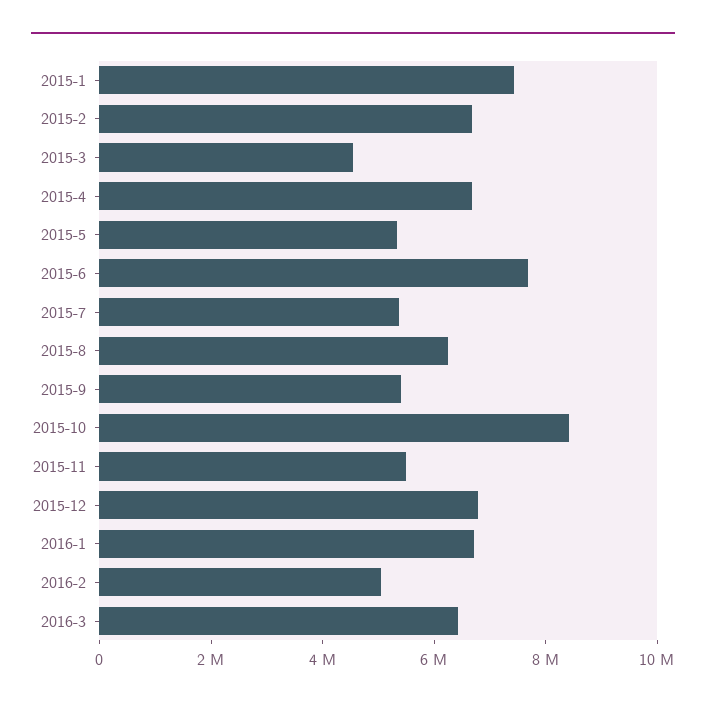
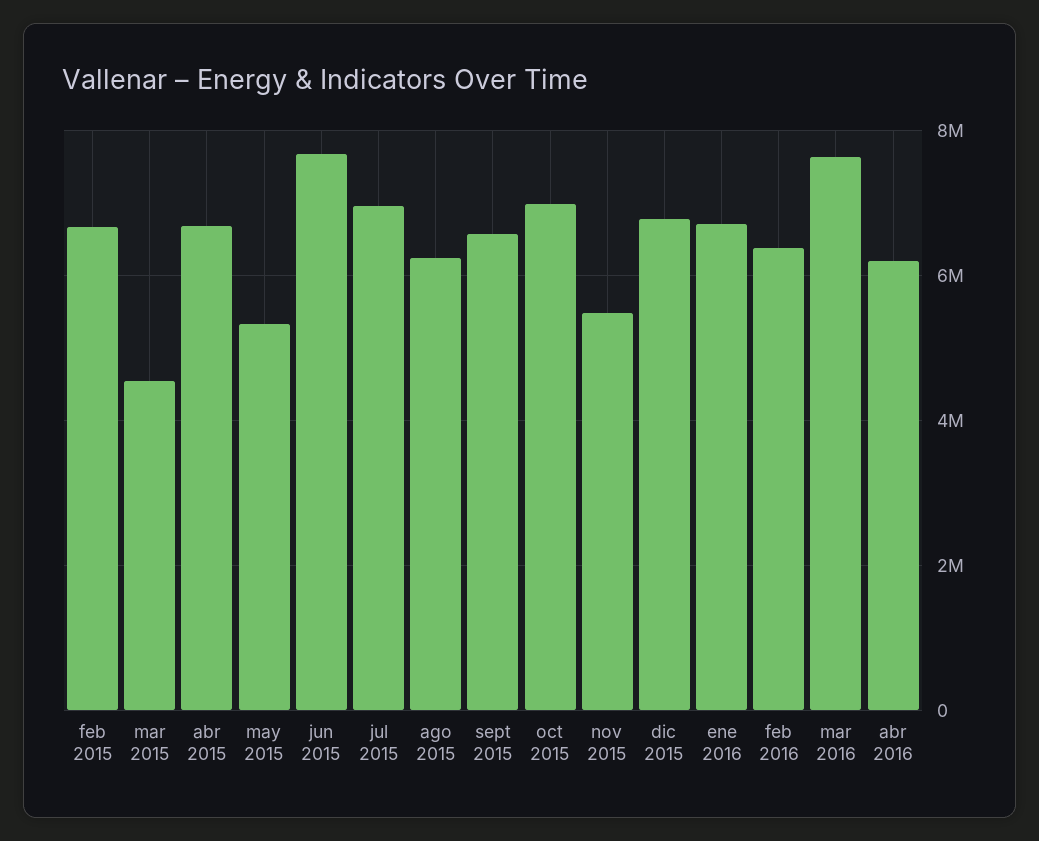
2015-1: 7500000 -> none
2015-7: 5500000 -> 7000000
2015-9: 5500000 -> 6600000
2015-10: 8500000 -> 7000000
2016-2: 5000000 -> 6400000
2016-3: 6500000 -> 7600000
abr 2016: none -> 6200000

